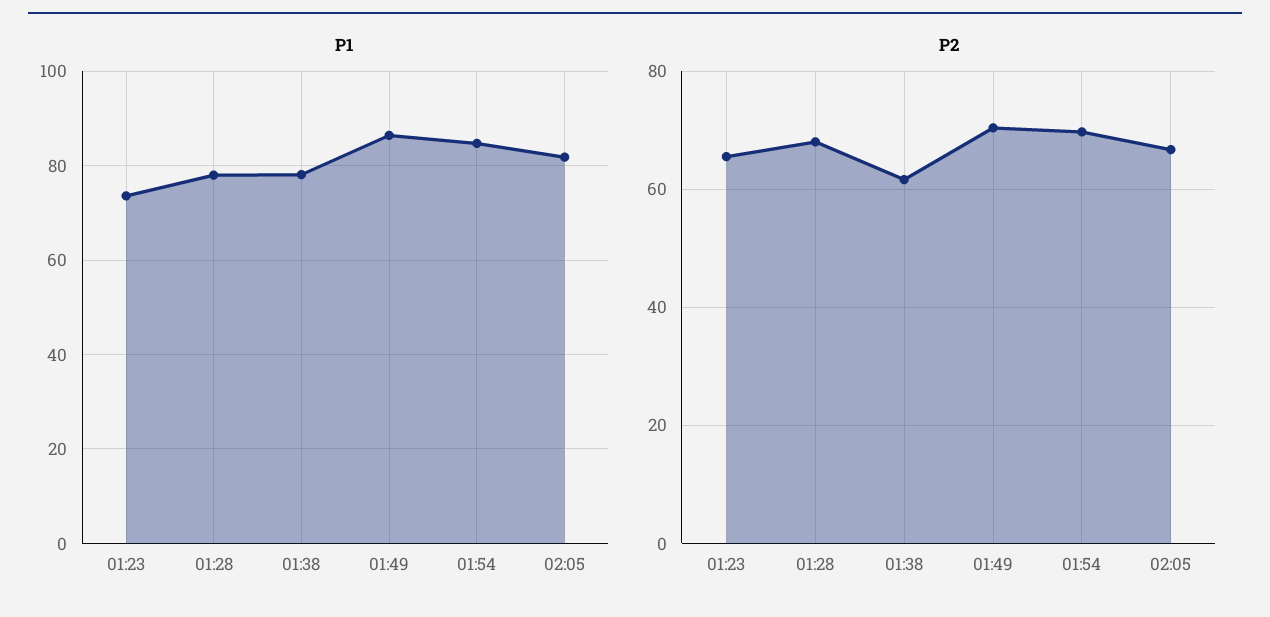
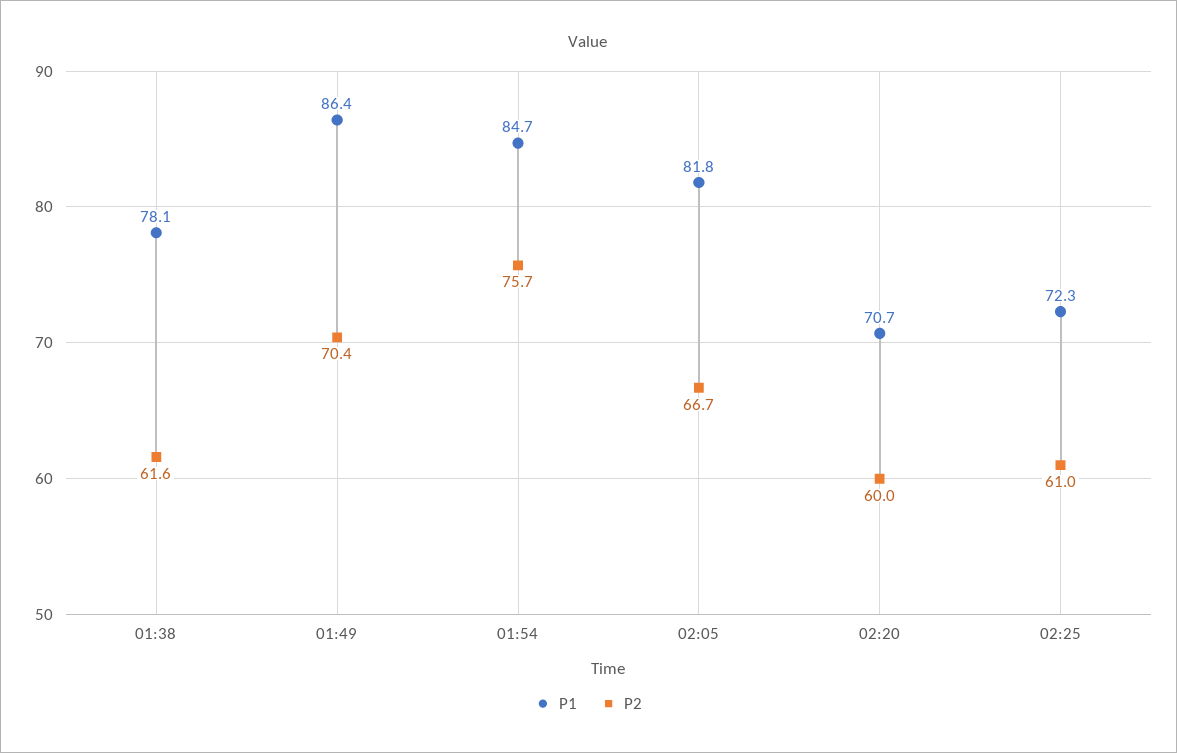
P1, 01:23: 74 -> none
P1, 01:28: 78 -> none
P2, 01:23: 66 -> none
P2, 01:28: 68 -> none
P2, 01:54: 70 -> 75.7
P1, 02:20: none -> 70.7
P2, 02:20: none -> 60
P1, 02:25: none -> 72.3
P2, 02:25: none -> 61

